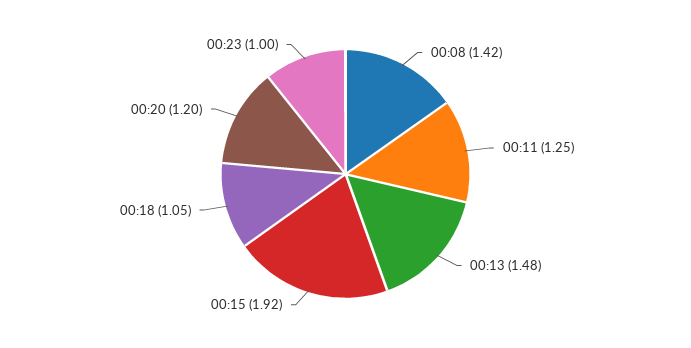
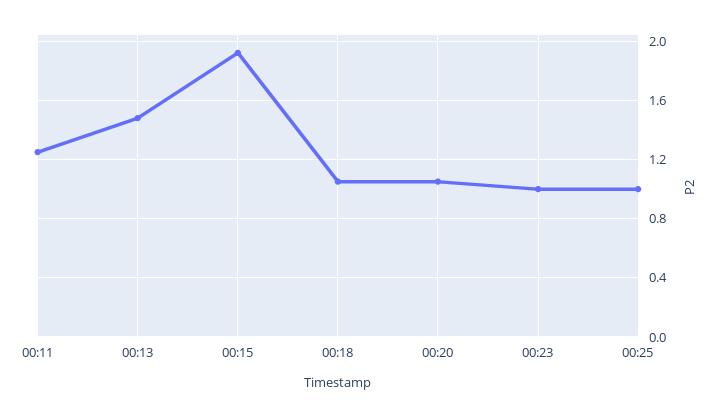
00:08: 1.42 -> none
00:20: 1.2 -> 1.05
00:25: none -> 1

